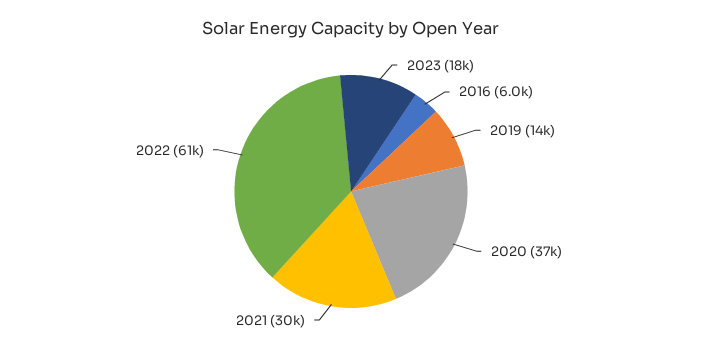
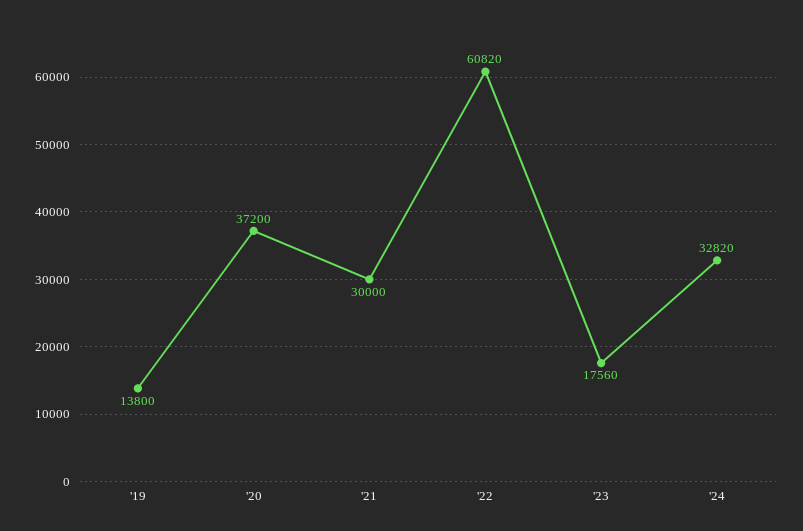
2016: 6000 -> none
'24: none -> 32820

